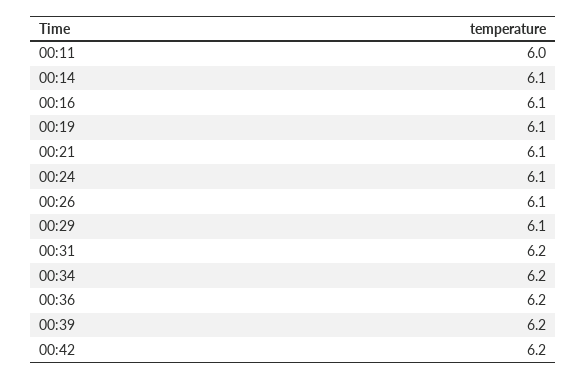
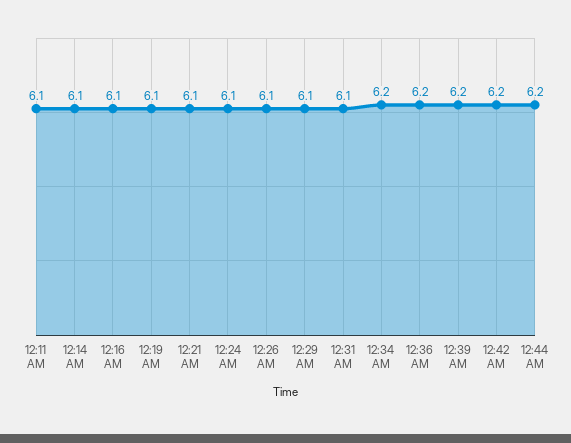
00:11: 6 -> 6.1
00:31: 6.2 -> 6.1
12:44 AM: none -> 6.2

